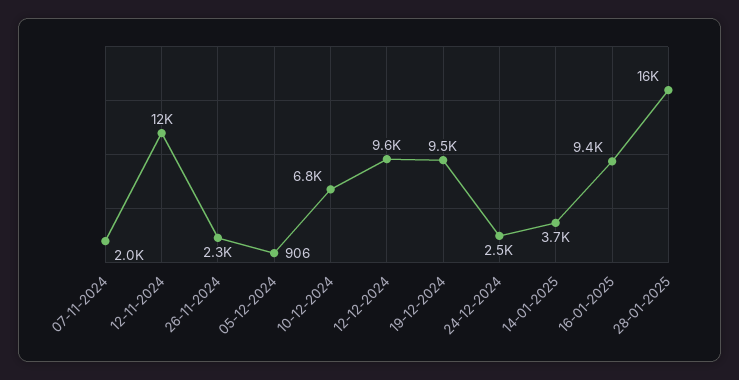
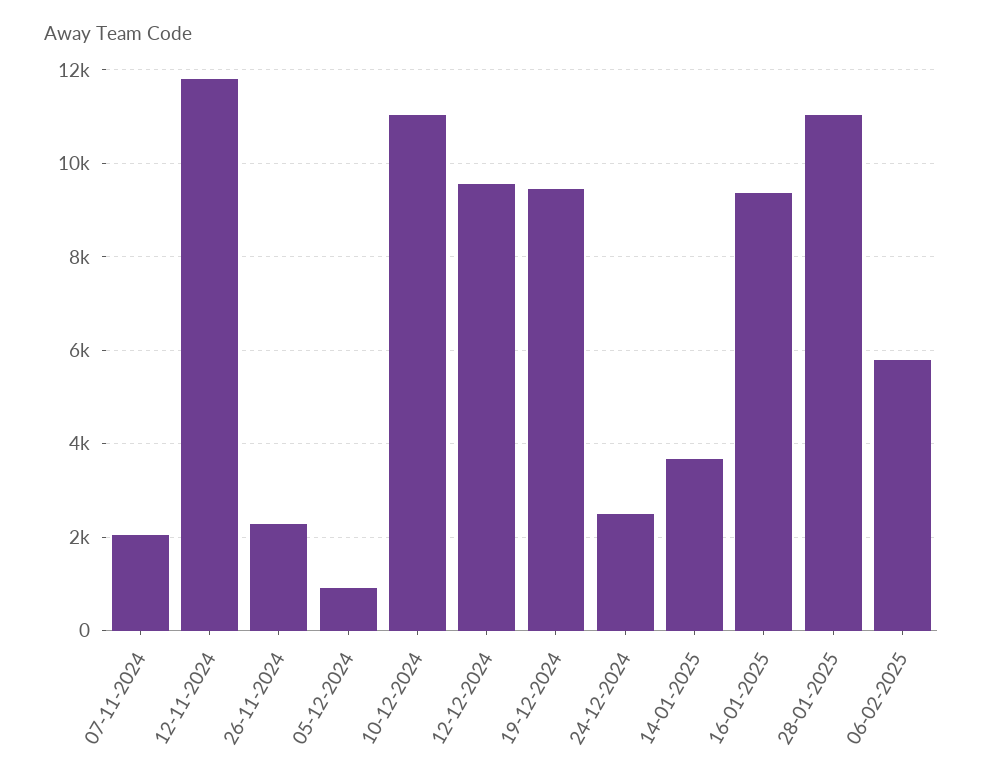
10-12-2024: 6800 -> 11000
28-01-2025: 16000 -> 11000
06-02-2025: none -> 5800

